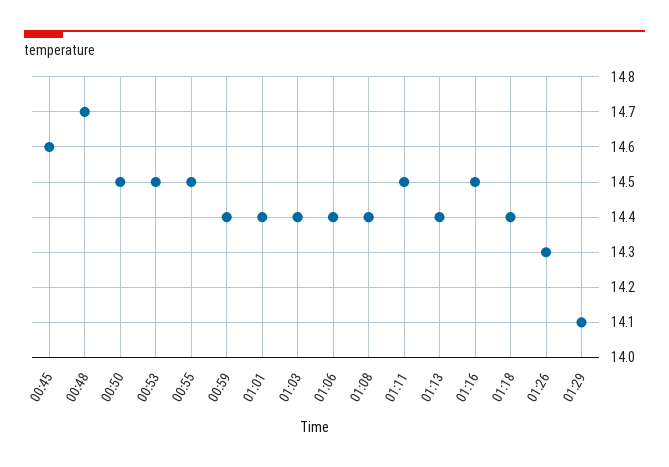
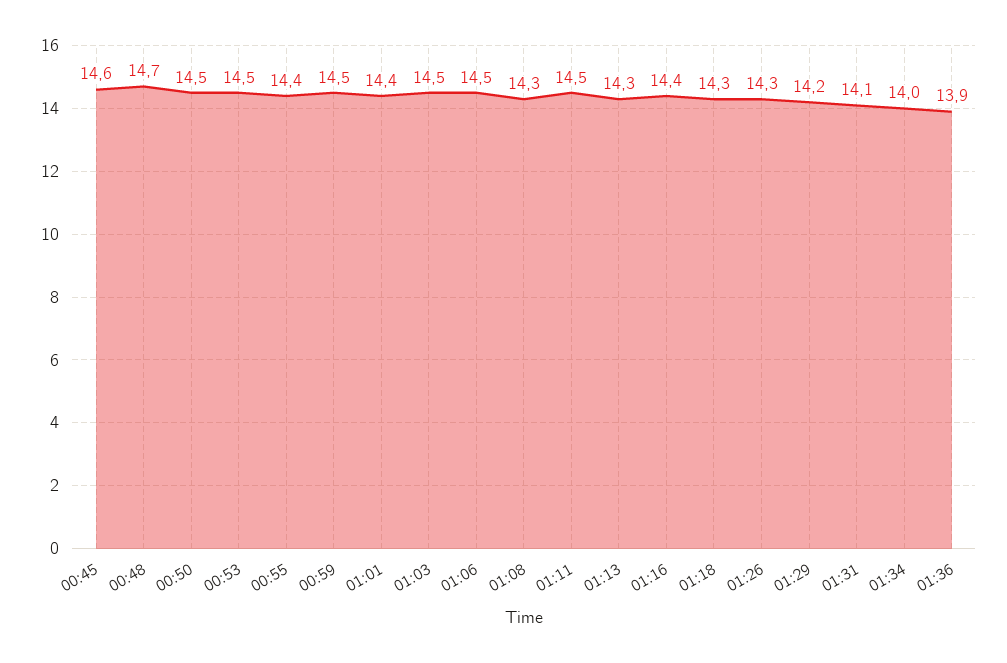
00:55: 14.5 -> 14.4
00:59: 14.4 -> 14.5
01:03: 14.4 -> 14.5
01:06: 14.4 -> 14.5
01:08: 14.4 -> 14.3
01:13: 14.4 -> 14.3
01:16: 14.5 -> 14.4
01:18: 14.4 -> 14.3
01:29: 14.1 -> 14.2
01:31: none -> 14.1
01:34: none -> 14
01:36: none -> 13.9

